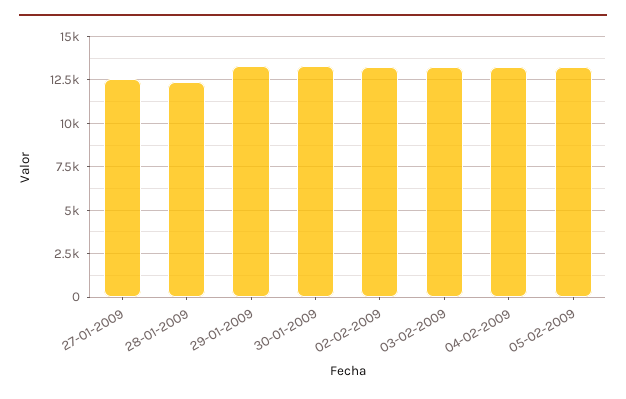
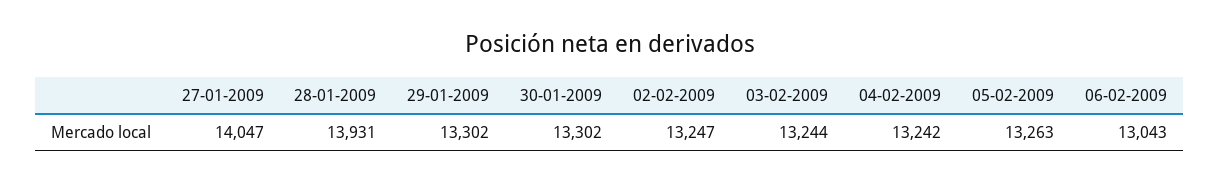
27-01-2009: 12500 -> 14047
28-01-2009: 12500 -> 13931
06-02-2009: none -> 13043

